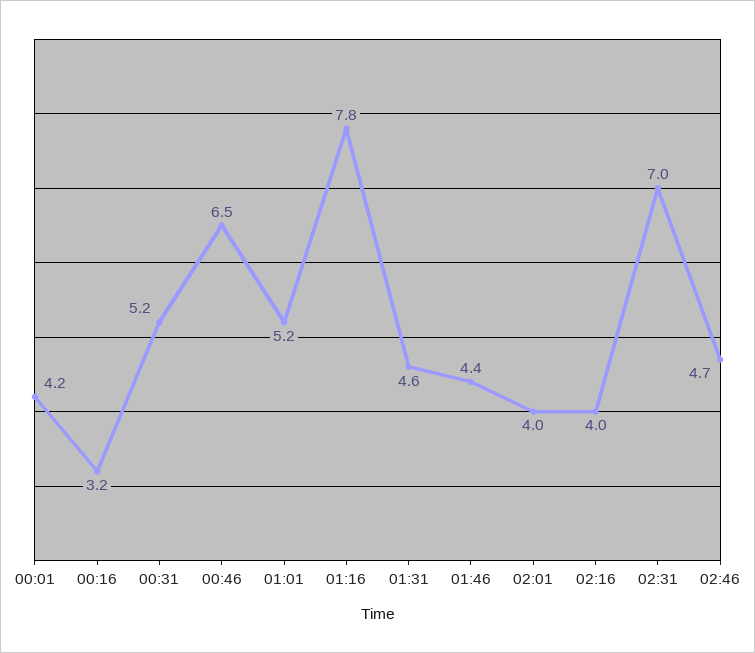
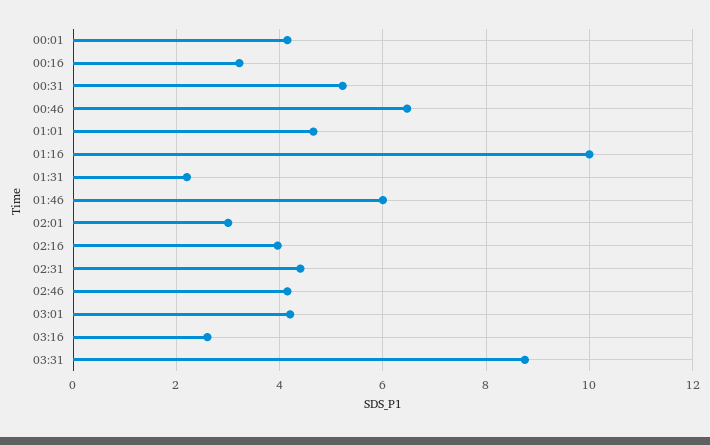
01:01: 5.2 -> 4.6
01:16: 7.8 -> 10
01:31: 4.6 -> 2.2
01:46: 4.4 -> 6
02:01: 4 -> 3
02:31: 7 -> 4.4
02:46: 4.7 -> 4.2
03:01: none -> 4.2
03:16: none -> 2.6
03:31: none -> 8.8

